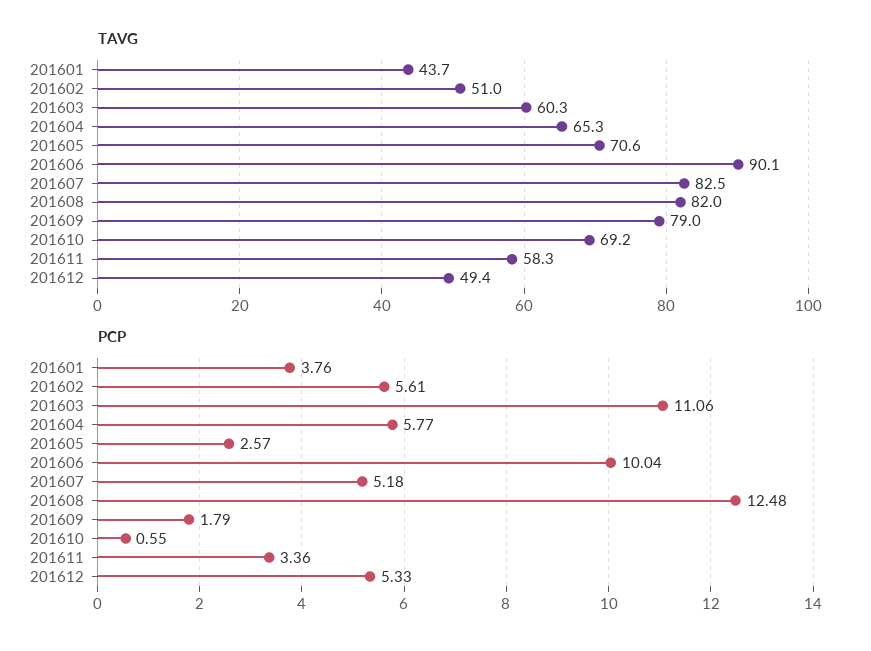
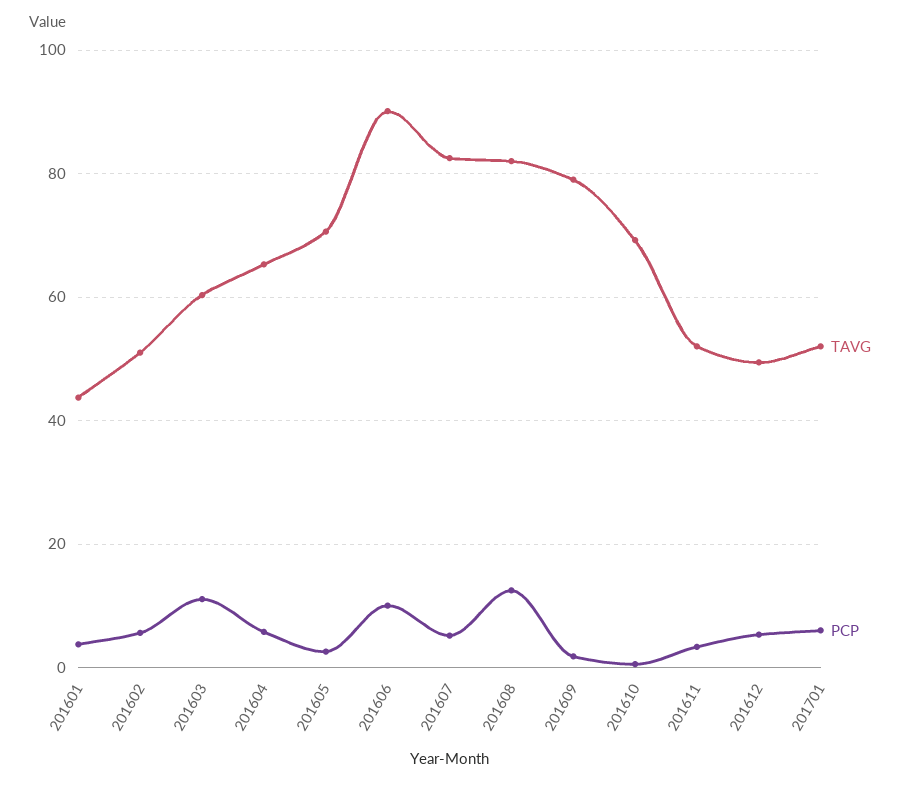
TAVG, 201611: 58.3 -> 52
TAVG, 201701: none -> 52
PCP, 201701: none -> 6

